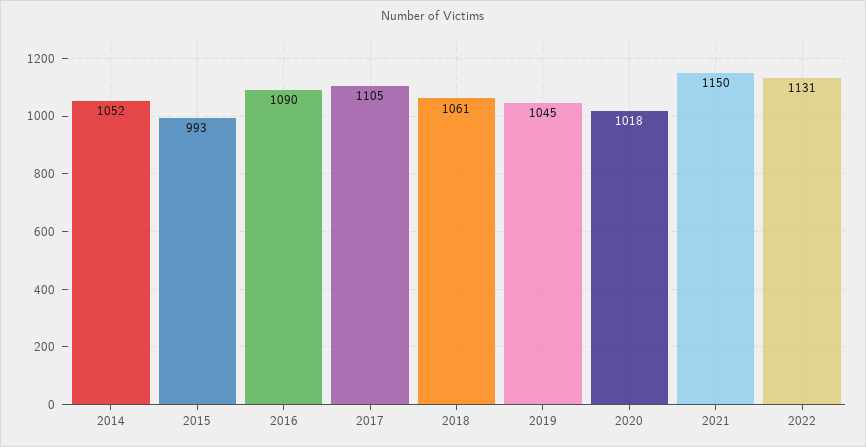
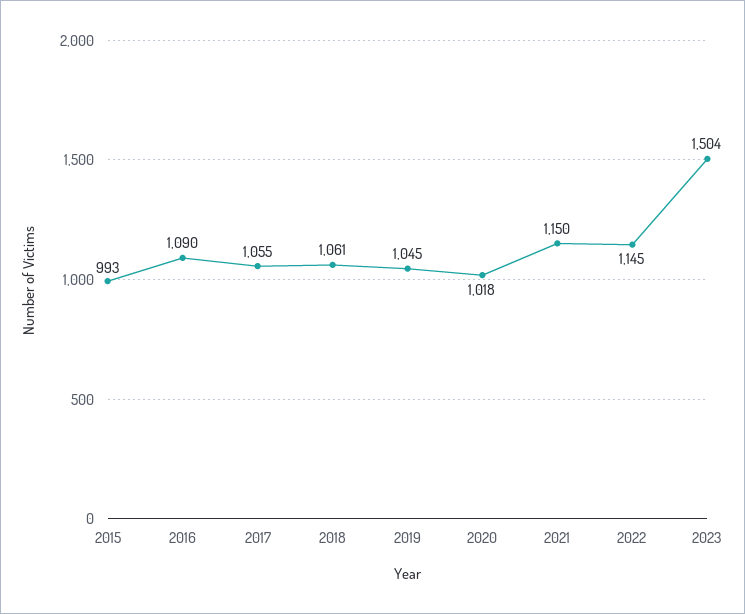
2014: 1052 -> none
2017: 1105 -> 1055
2022: 1131 -> 1145
2023: none -> 1504

